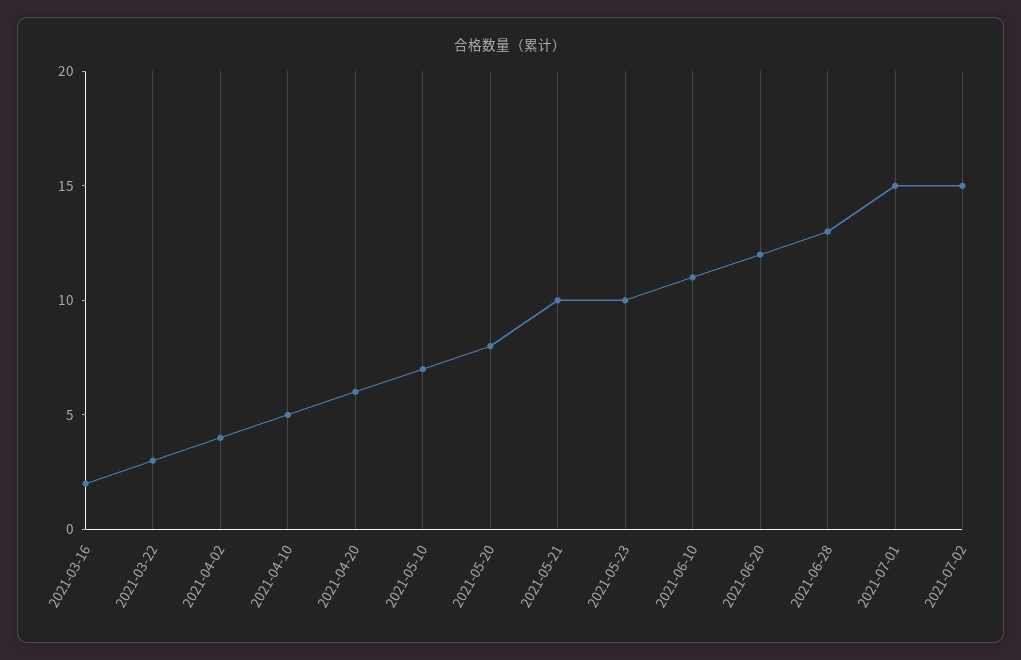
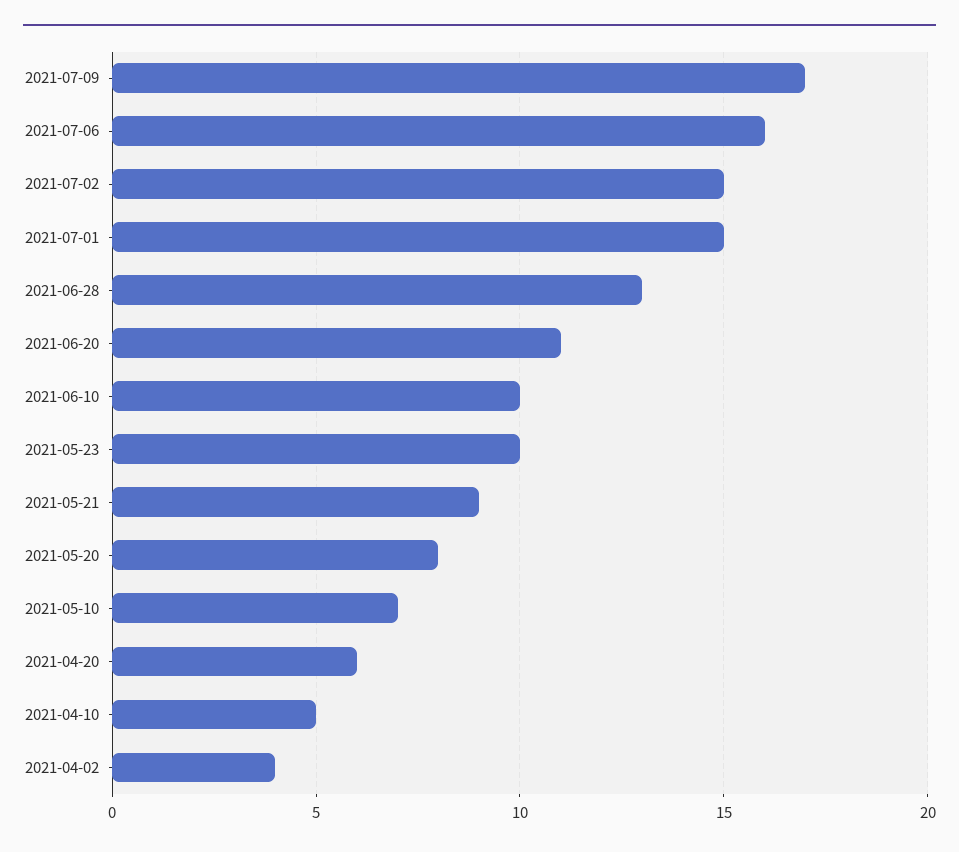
2021-03-16: 2 -> none
2021-03-22: 3 -> none
2021-05-21: 10 -> 9
2021-06-10: 11 -> 10
2021-06-20: 12 -> 11
2021-07-09: none -> 17
2021-07-06: none -> 16

